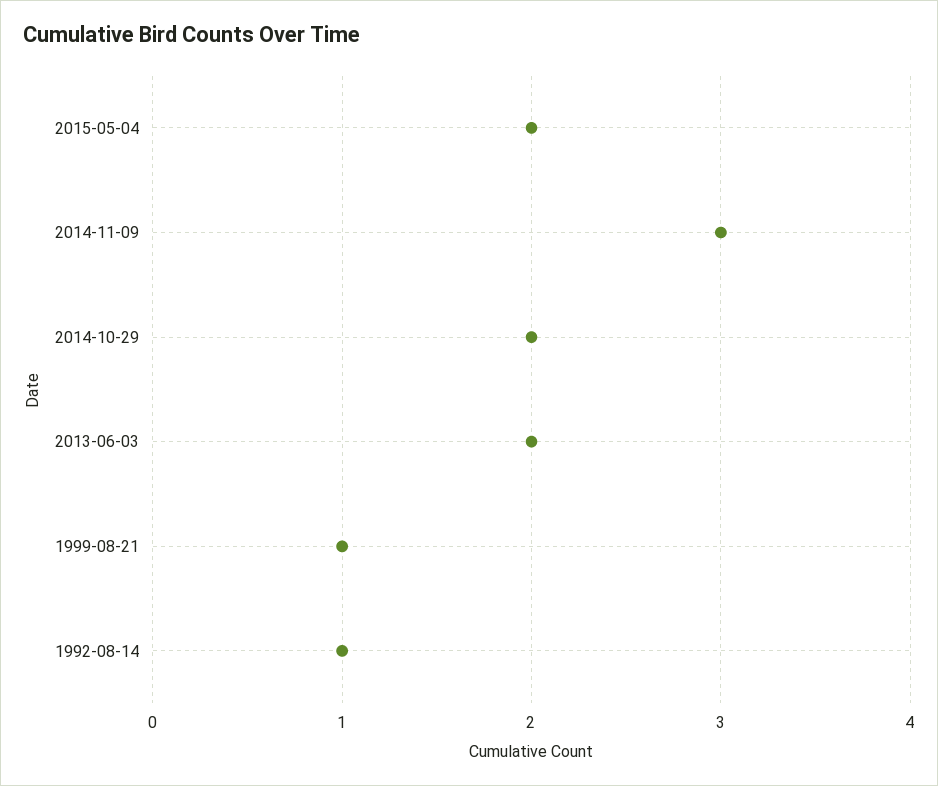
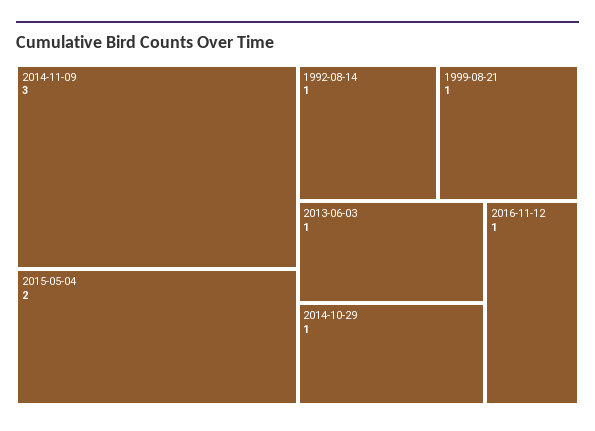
2014-10-29: 2 -> 1
2013-06-03: 2 -> 1
2016-11-12: none -> 1

